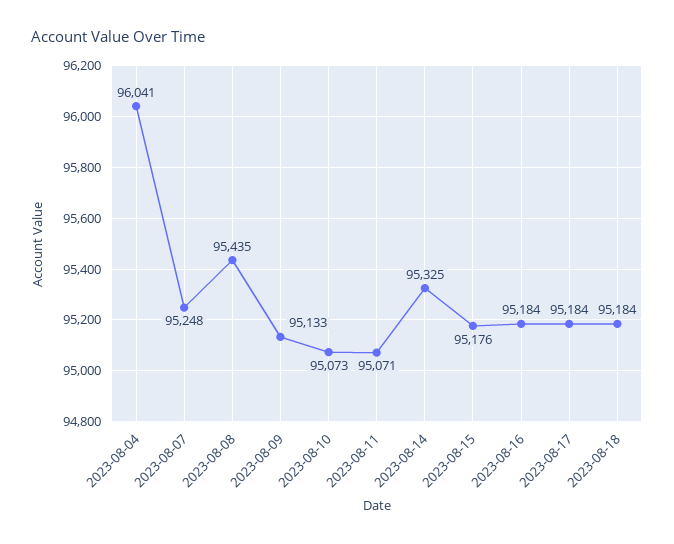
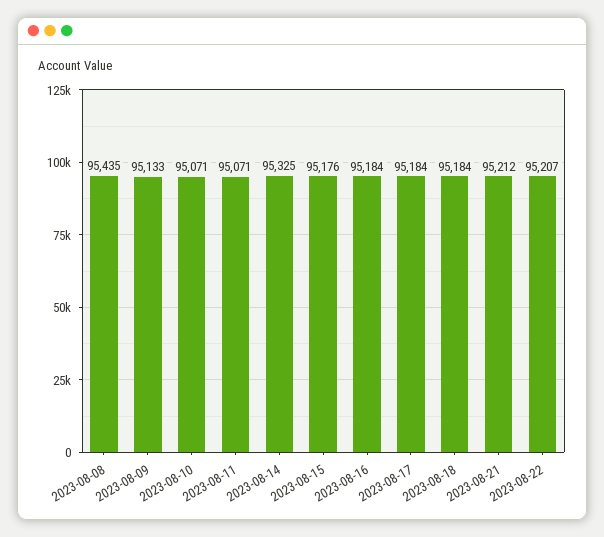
2023-08-04: 96041 -> none
2023-08-07: 95248 -> none
2023-08-10: 95073 -> 95071
2023-08-21: none -> 95212
2023-08-22: none -> 95207

